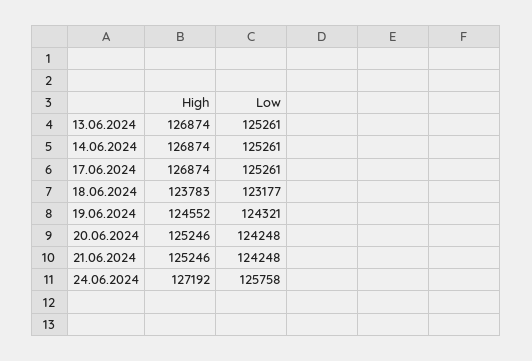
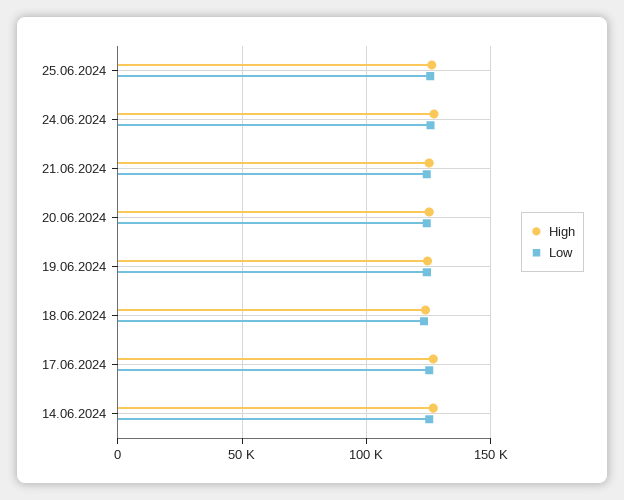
High, 13.06.2024: 126874 -> none
Low, 13.06.2024: 125261 -> none
High, 25.06.2024: none -> 125000
Low, 25.06.2024: none -> 125000

